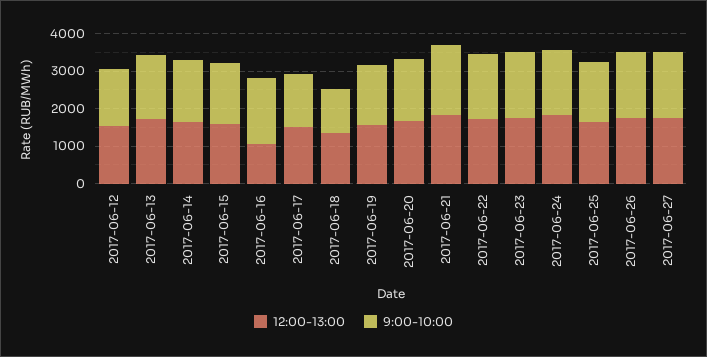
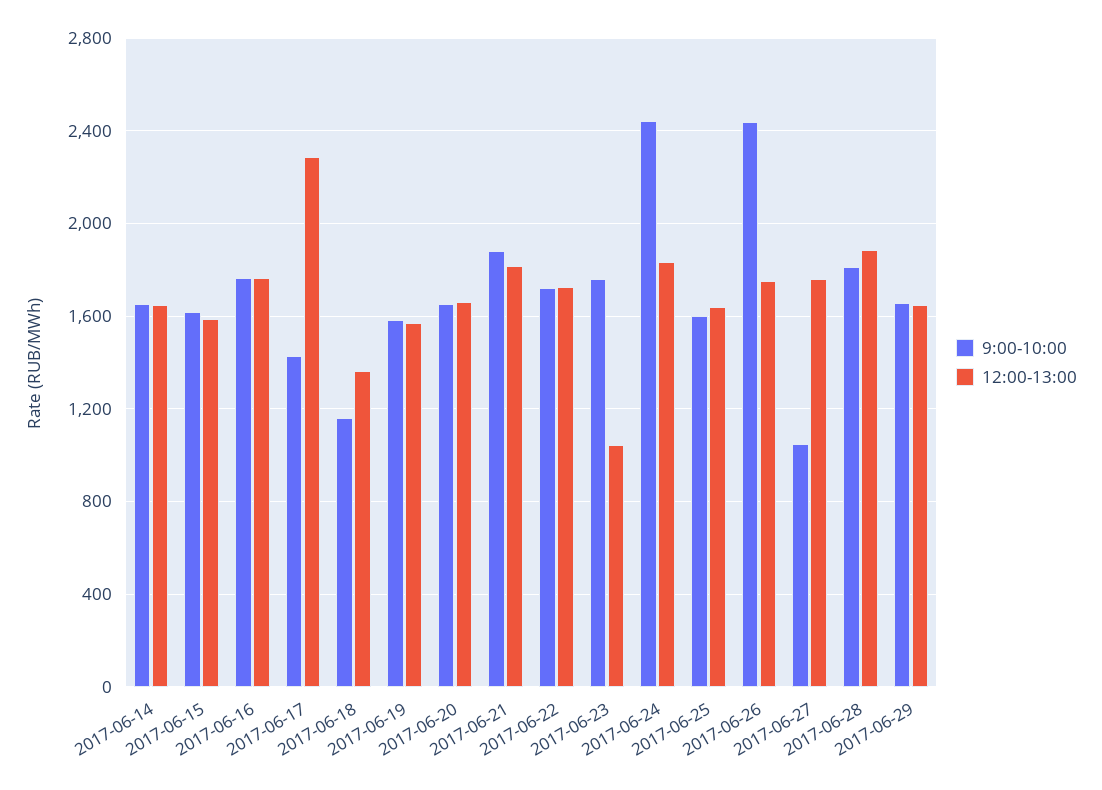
12:00-13:00, 2017-06-12: 1500 -> none
9:00-10:00, 2017-06-12: 1500 -> none
12:00-13:00, 2017-06-13: 1750 -> none
9:00-10:00, 2017-06-13: 1750 -> none
12:00-13:00, 2017-06-16: 1000 -> 1750
12:00-13:00, 2017-06-17: 1500 -> 2300
12:00-13:00, 2017-06-23: 1750 -> 1050
9:00-10:00, 2017-06-24: 1750 -> 2450
9:00-10:00, 2017-06-26: 1750 -> 2450
9:00-10:00, 2017-06-27: 1750 -> 1050
9:00-10:00, 2017-06-28: none -> 1800
12:00-13:00, 2017-06-28: none -> 1900
9:00-10:00, 2017-06-29: none -> 1650
12:00-13:00, 2017-06-29: none -> 1650

